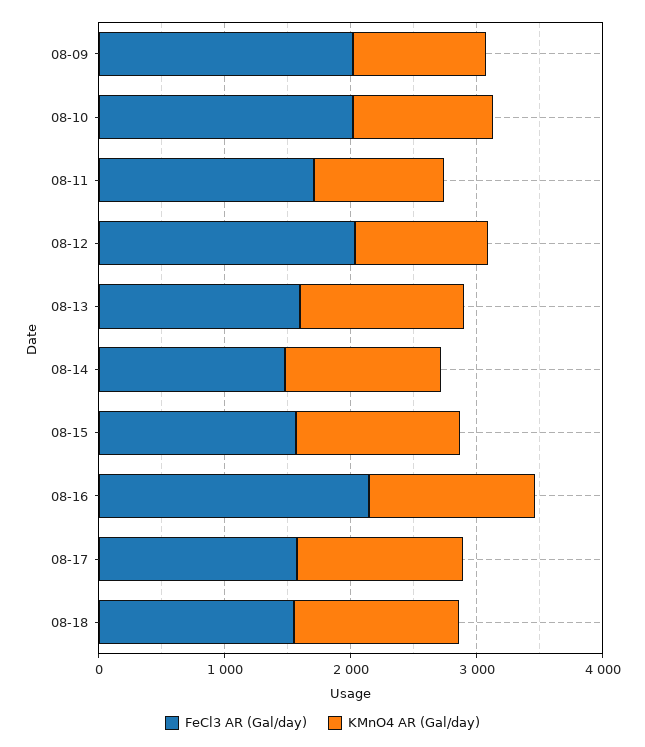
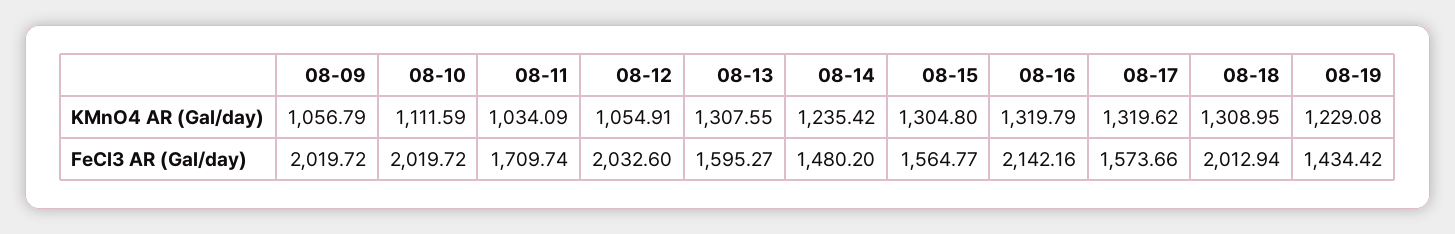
FeCl3 AR (Gal/day), 08-18: 1600 -> 2012.94
KMnO4 AR (Gal/day), 08-19: none -> 1229.08
FeCl3 AR (Gal/day), 08-19: none -> 1434.42

